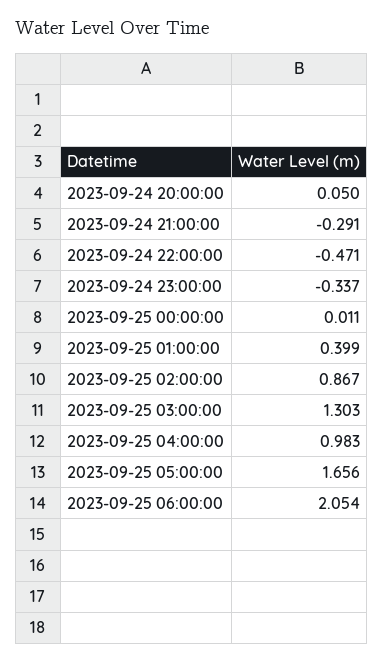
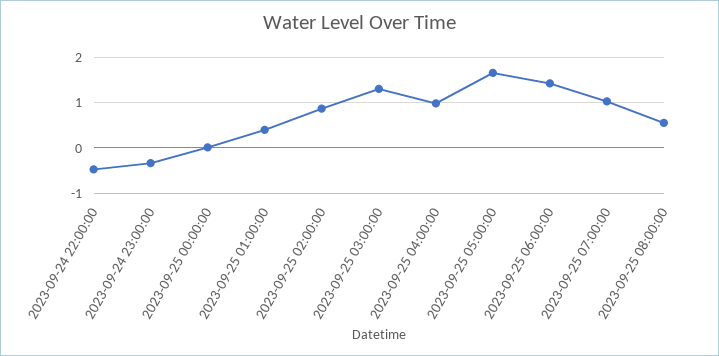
2023-09-24 20:00:00: 0.05 -> none
2023-09-24 21:00:00: -0.291 -> none
2023-09-25 06:00:00: 2.054 -> 1.4
2023-09-25 07:00:00: none -> 1
2023-09-25 08:00:00: none -> 0.6

